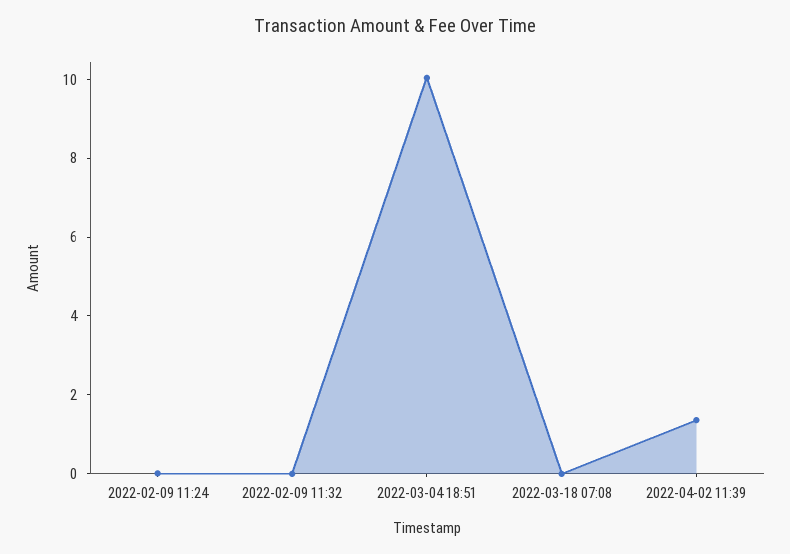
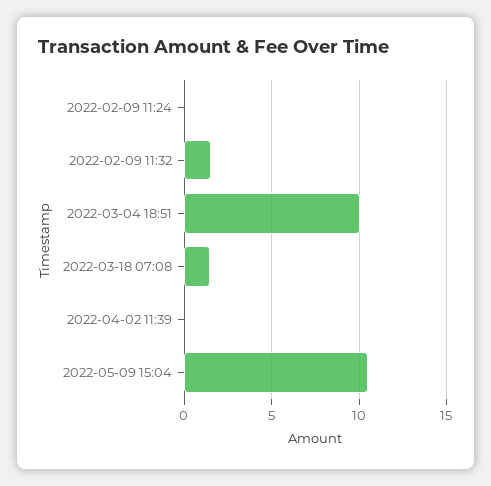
2022-02-09 11:32: 0 -> 1.5
2022-03-18 07:08: 0 -> 1.5
2022-04-02 11:39: 1.5 -> 0
2022-05-09 15:04: none -> 10.5

